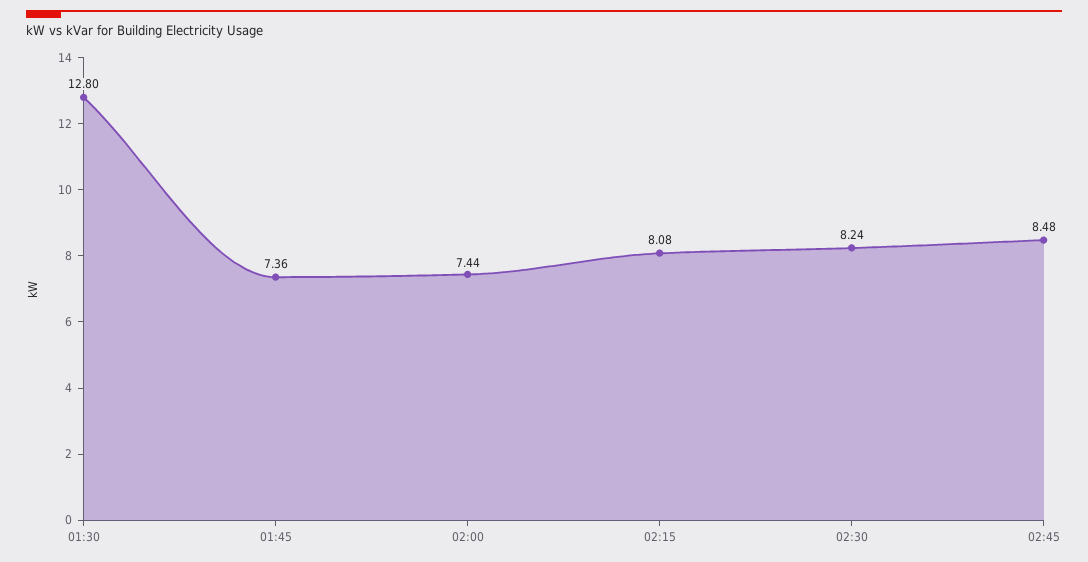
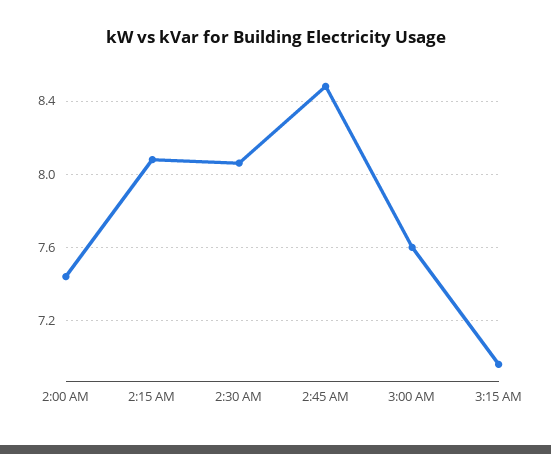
01:30: 12.8 -> none
01:45: 7.36 -> none
02:30: 8.24 -> 8.05
3:00 AM: none -> 7.6
3:15 AM: none -> 6.95

